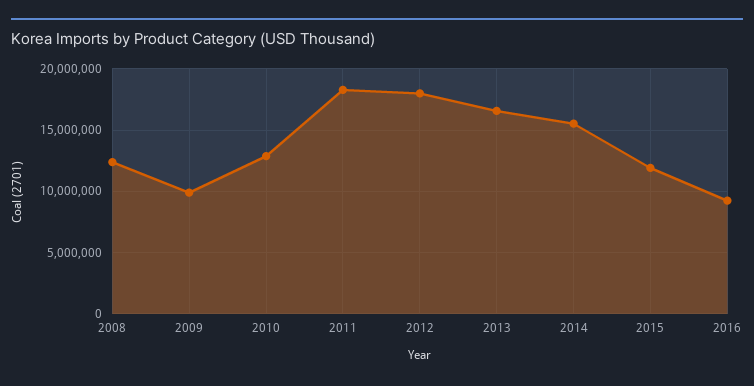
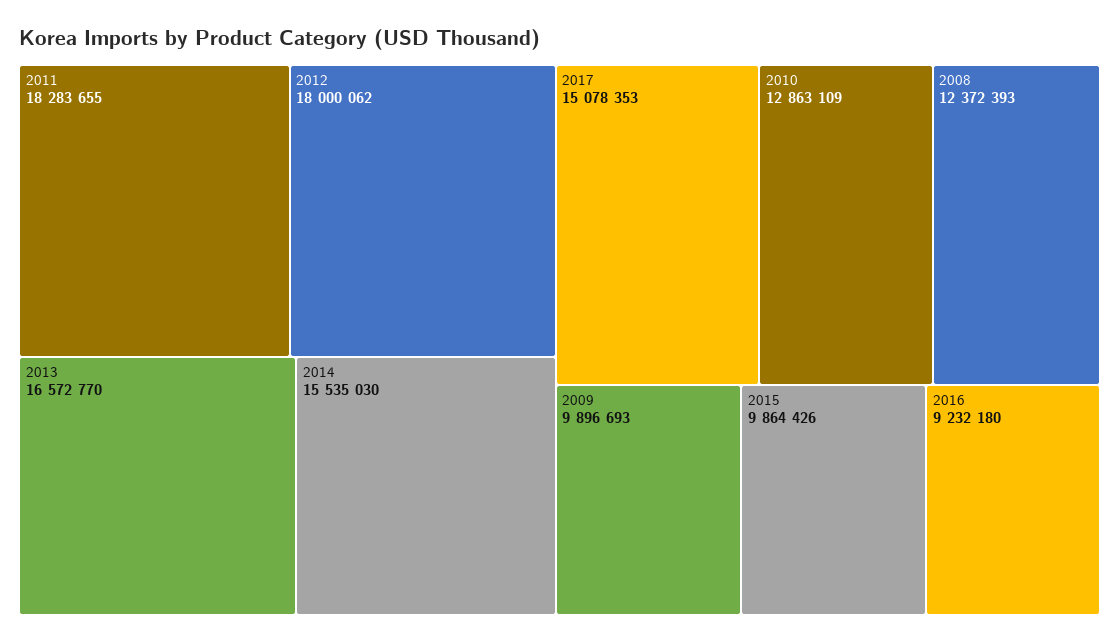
2015: 12000000 -> 9864426
2017: none -> 15078353

